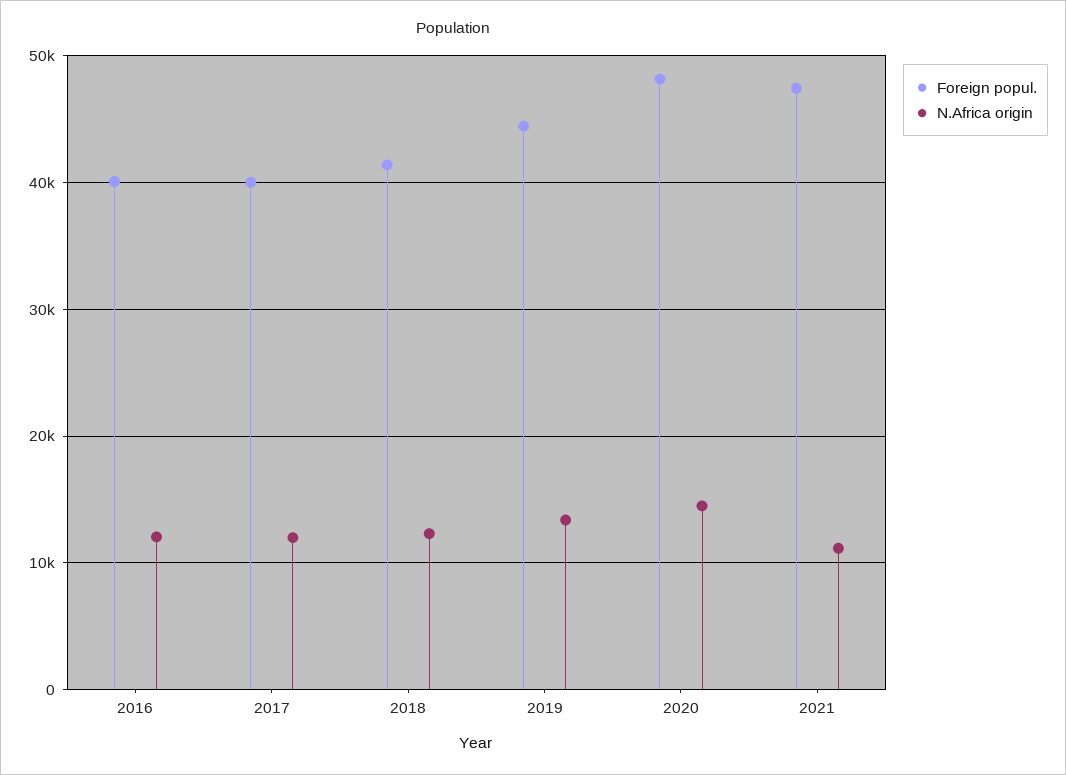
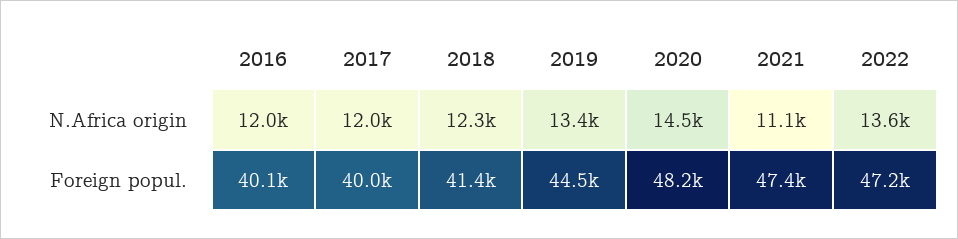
N.Africa origin, 2022: none -> 13600
Foreign popul., 2022: none -> 47200

